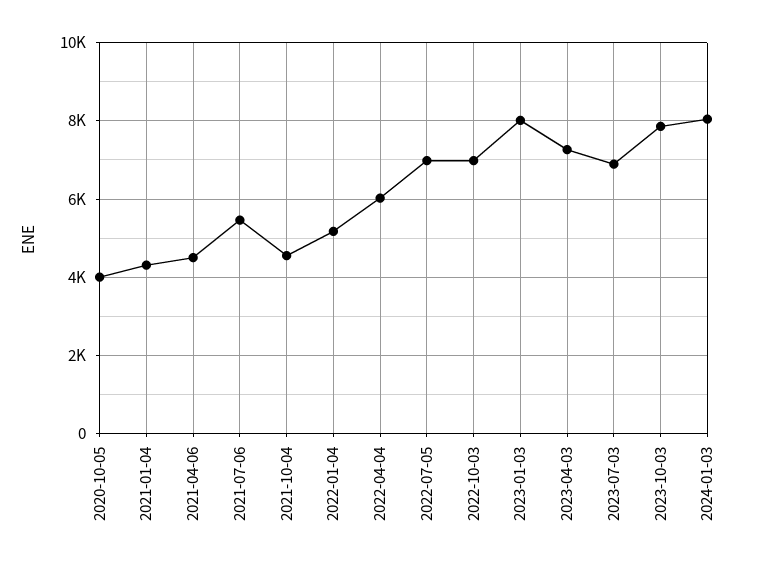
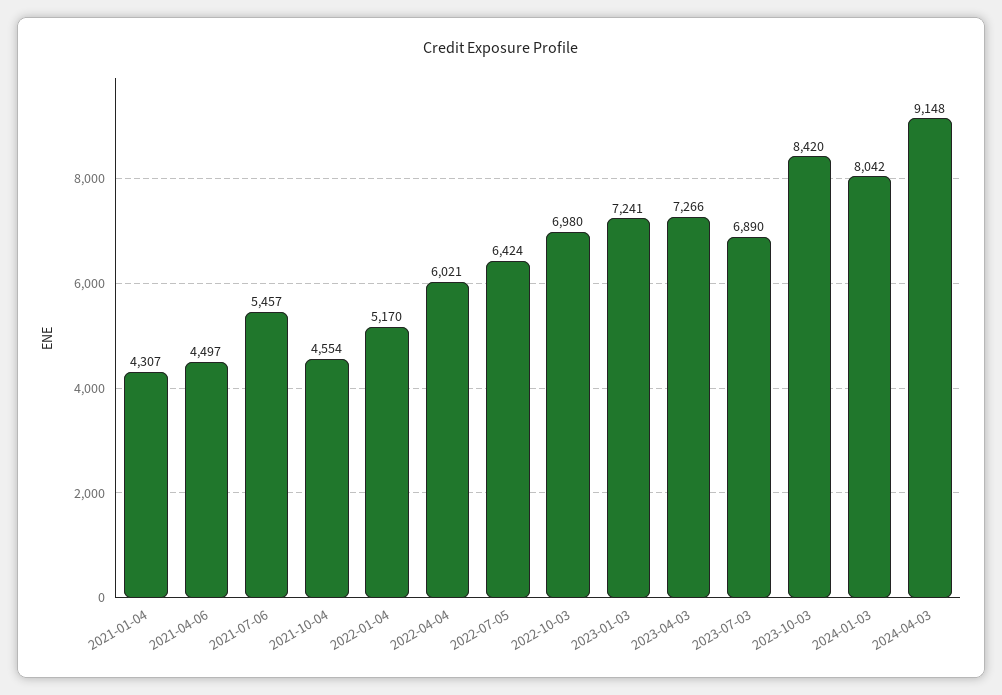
2020-10-05: 4000 -> none
2022-07-05: 7000 -> 6424
2023-01-03: 8000 -> 7241
2023-10-03: 7800 -> 8420
2024-04-03: none -> 9148

